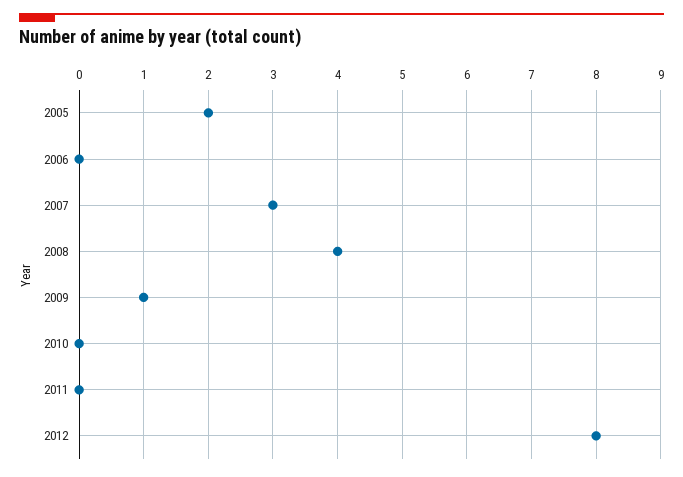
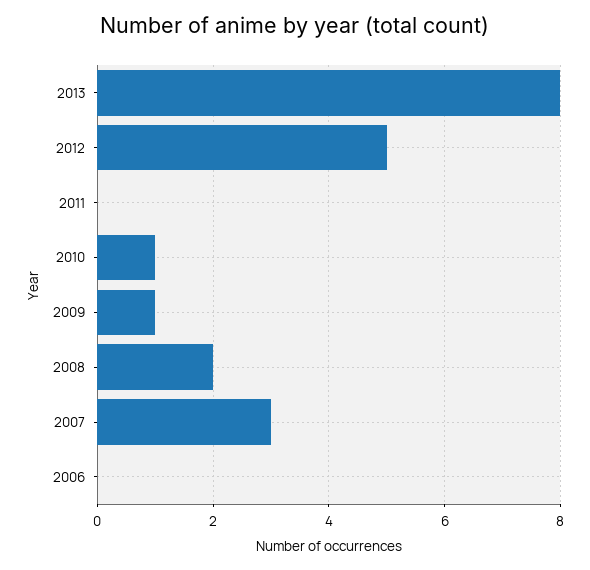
2005: 2 -> none
2008: 4 -> 2
2010: 0 -> 1
2012: 8 -> 5
2013: none -> 8

